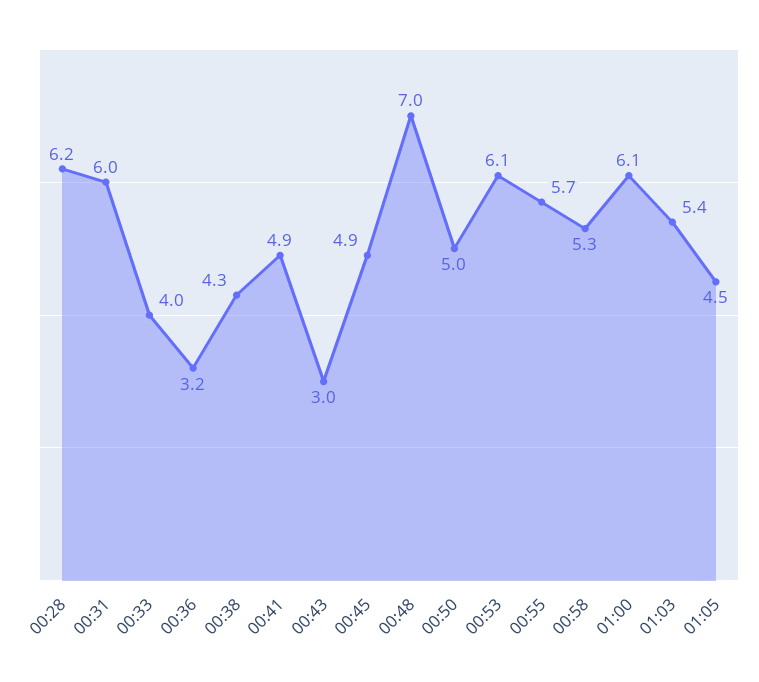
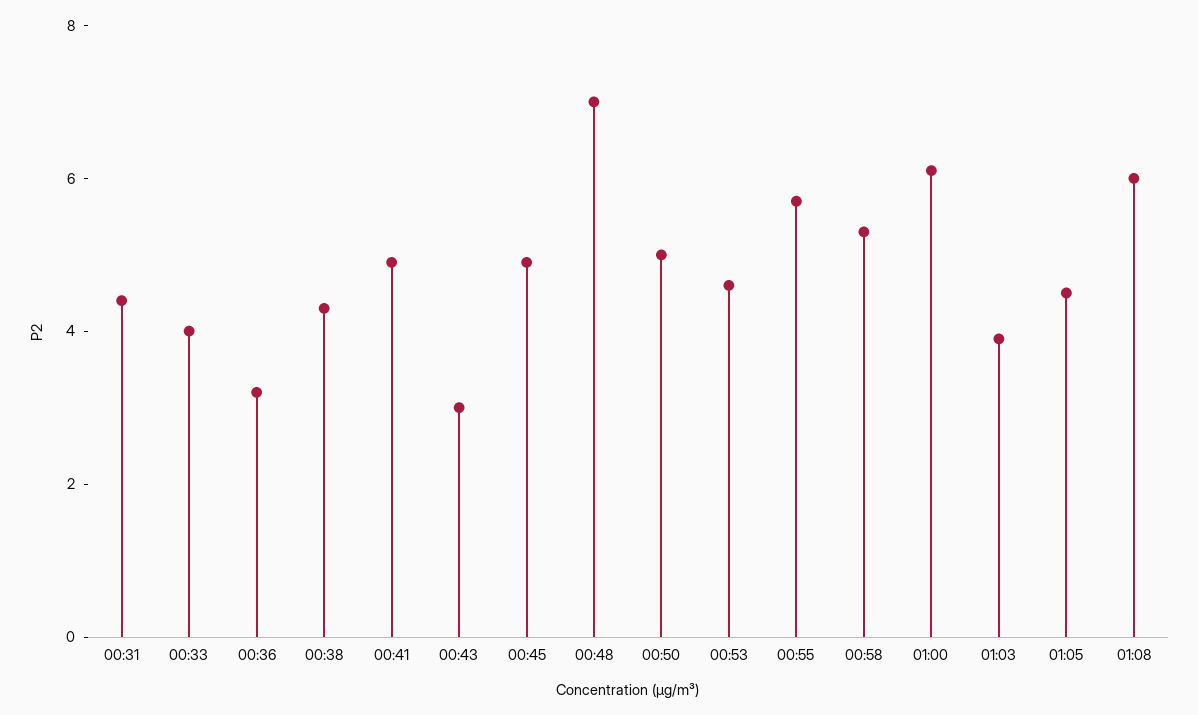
00:28: 6.2 -> none
00:31: 6 -> 4.5
00:53: 6.1 -> 4.5
01:03: 5.4 -> 4
01:08: none -> 6

